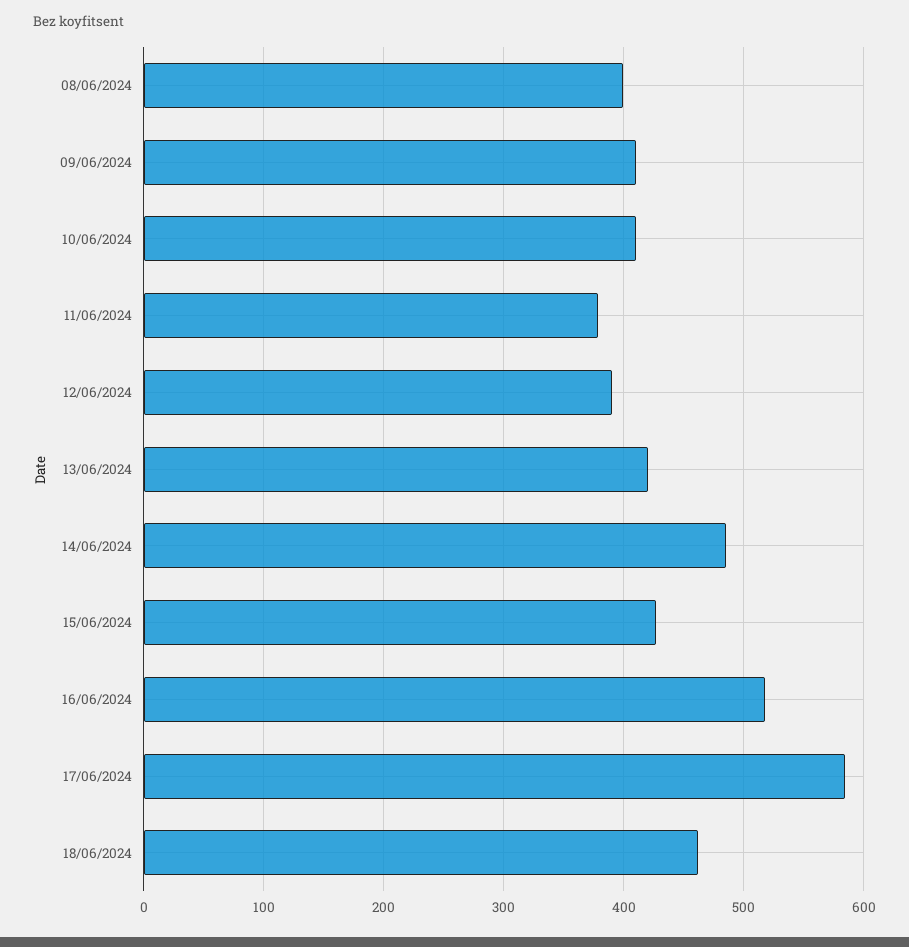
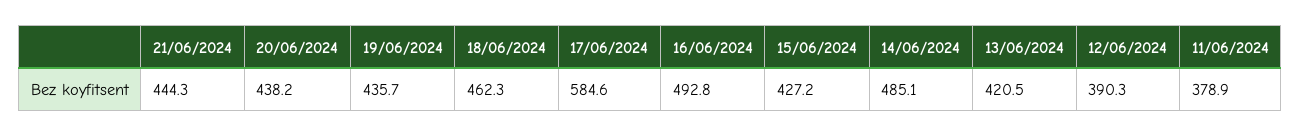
08/06/2024: 400 -> none
09/06/2024: 410 -> none
10/06/2024: 410 -> none
16/06/2024: 520 -> 492.8
21/06/2024: none -> 444.3
20/06/2024: none -> 438.2
19/06/2024: none -> 435.7

